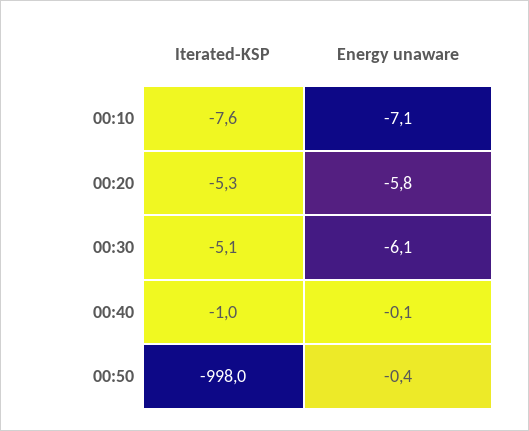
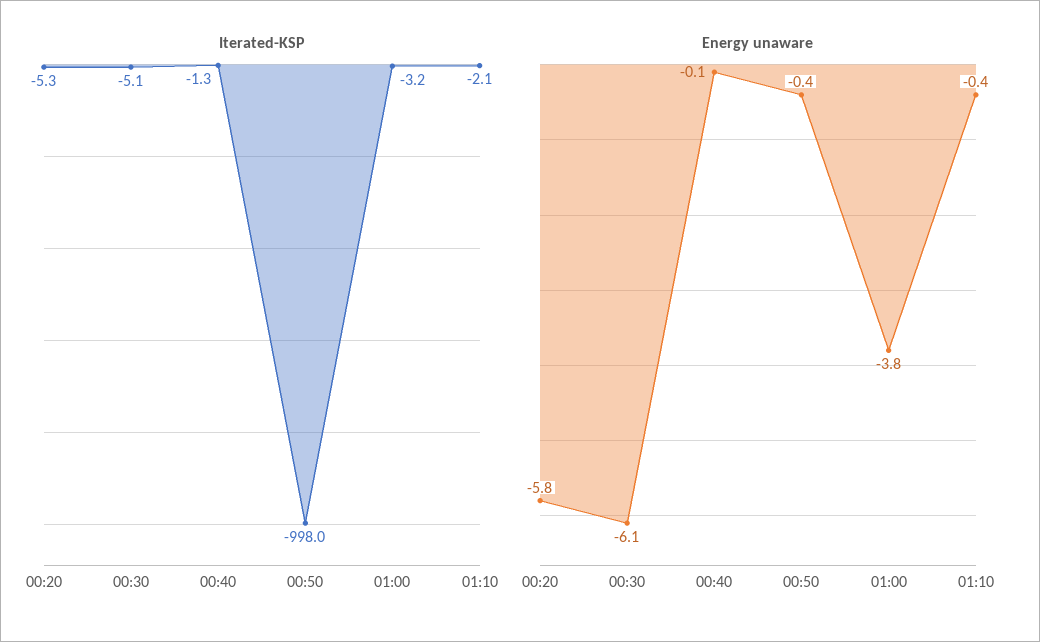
Iterated-KSP, 00:10: -7.6 -> none
Energy unaware, 00:10: -7.1 -> none
Iterated-KSP, 00:40: -1 -> -1.3
Iterated-KSP, 01:00: none -> -3.2
Iterated-KSP, 01:10: none -> -2.1
Energy unaware, 01:00: none -> -3.8
Energy unaware, 01:10: none -> -0.4

